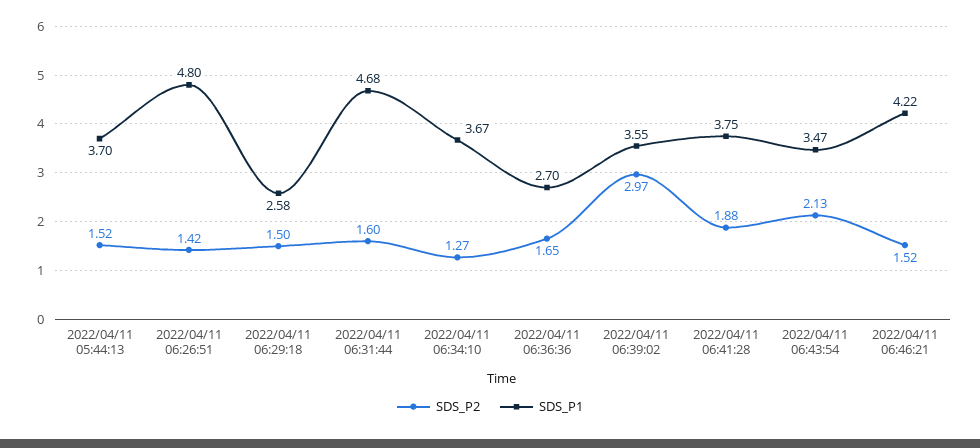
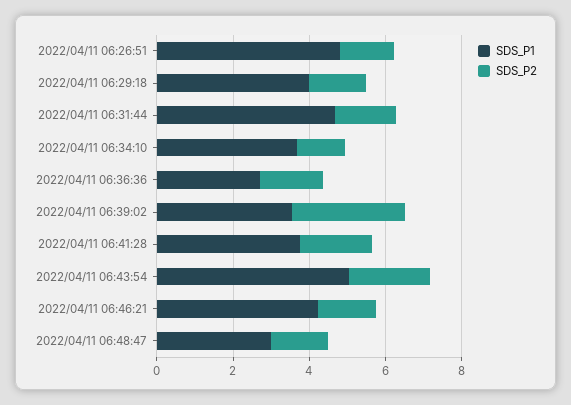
SDS_P2, 2022/04/11 05:44:13: 1.52 -> none
SDS_P1, 2022/04/11 05:44:13: 3.7 -> none
SDS_P1, 2022/04/11 06:29:18: 2.58 -> 4
SDS_P1, 2022/04/11 06:43:54: 3.47 -> 5
SDS_P1, 2022/04/11 06:48:47: none -> 3
SDS_P2, 2022/04/11 06:48:47: none -> 1.5

